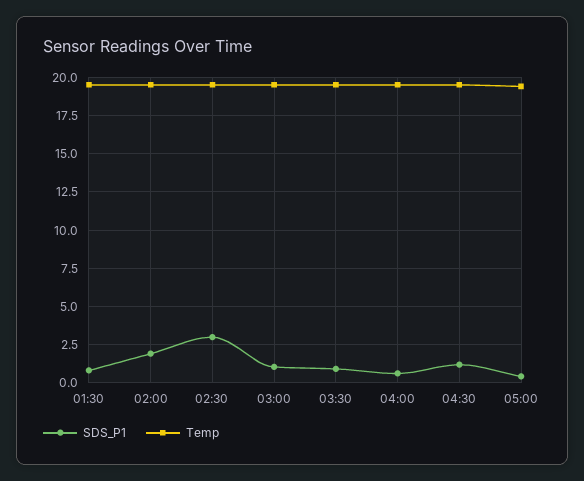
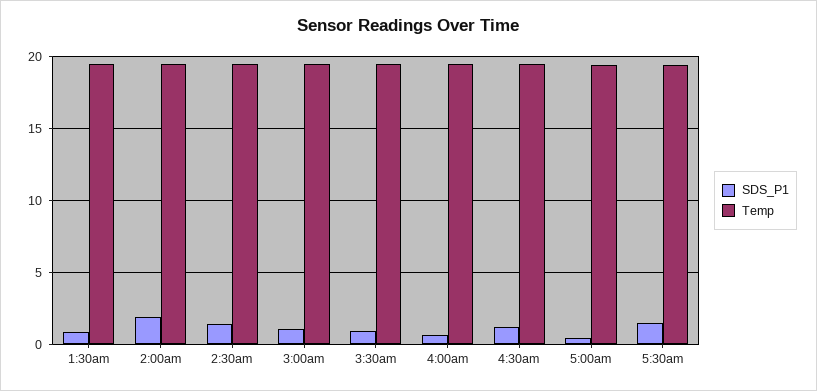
SDS_P1, 02:30: 3 -> 1.5
SDS_P1, 5:30am: none -> 1.5
Temp, 5:30am: none -> 19.5

